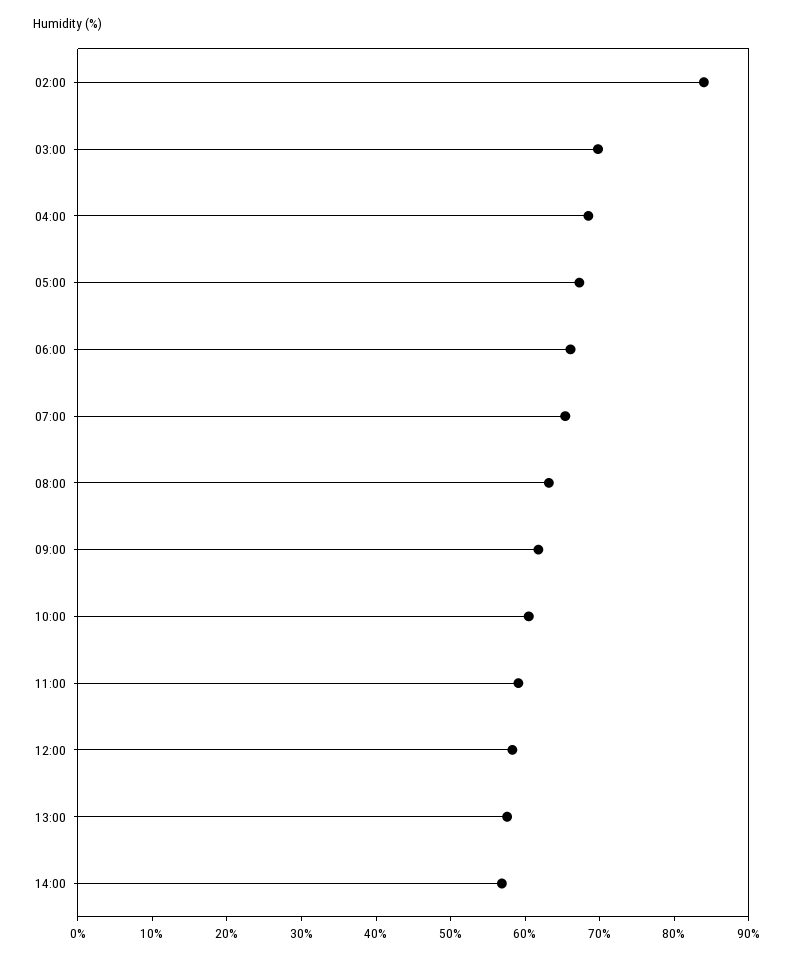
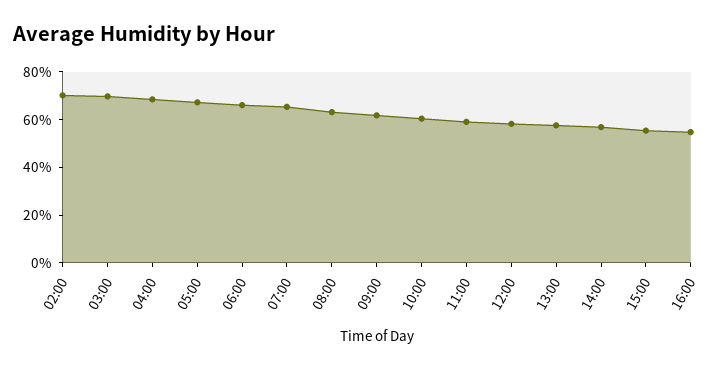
02:00: 84 -> 70
15:00: none -> 55
16:00: none -> 55

